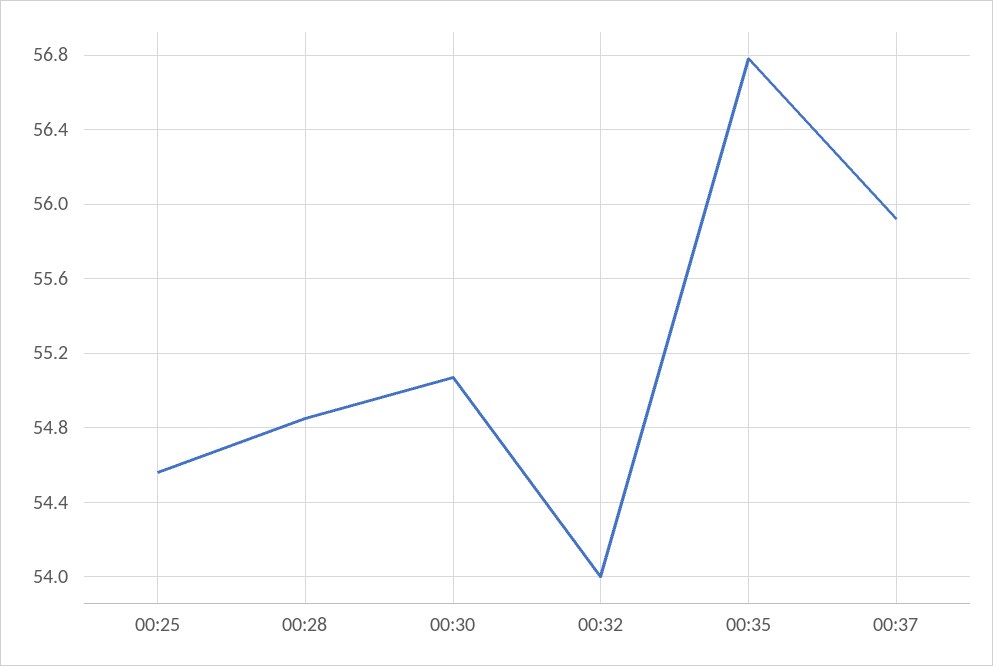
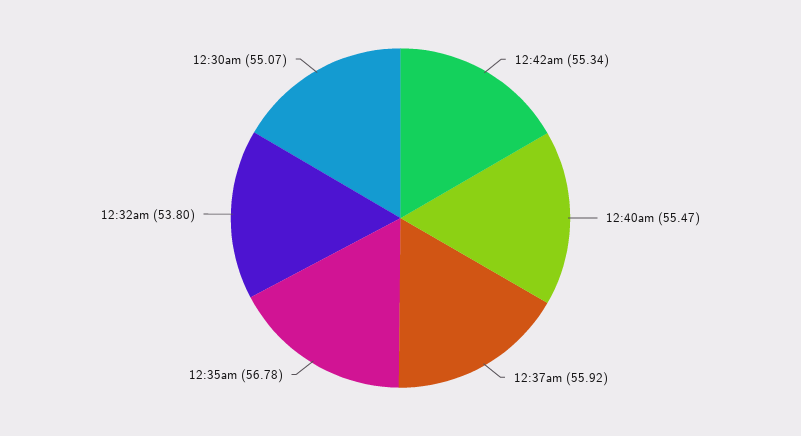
00:25: 54.55 -> none
00:28: 54.85 -> none
00:32: 54 -> 53.8
12:42am: none -> 55.34
12:40am: none -> 55.47

